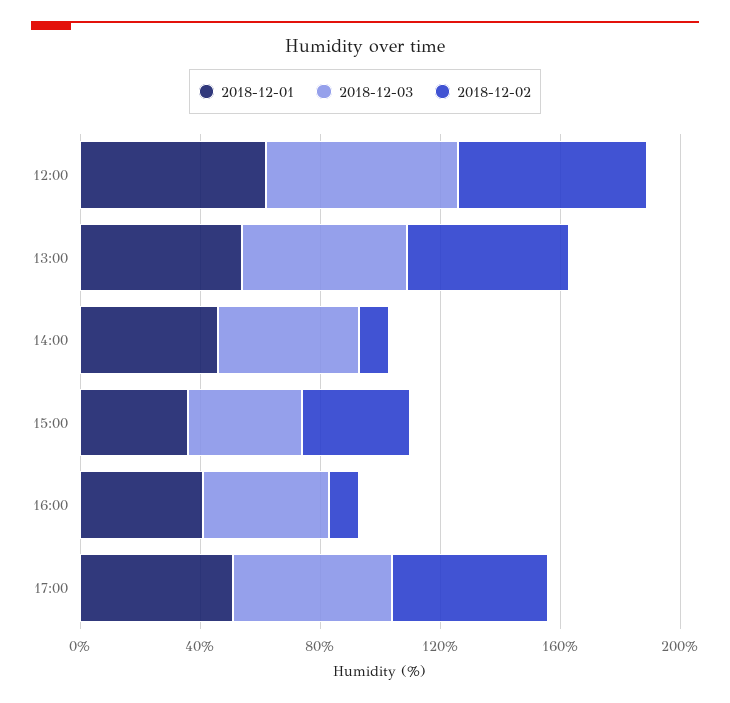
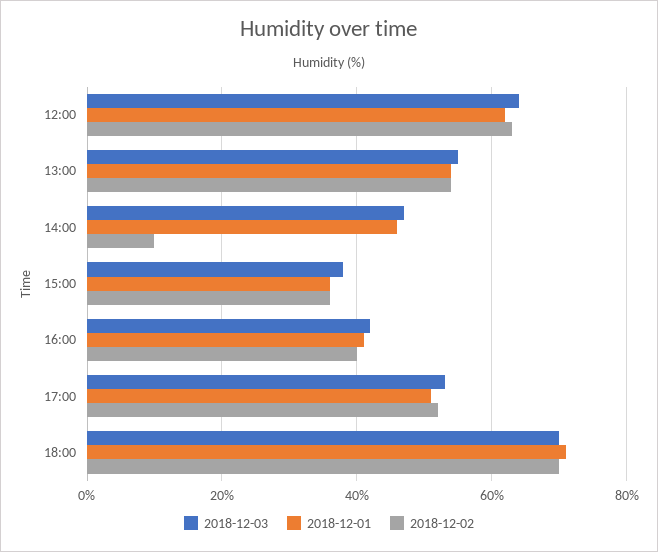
2018-12-02, 16:00: 10 -> 40
2018-12-03, 18:00: none -> 70
2018-12-01, 18:00: none -> 70
2018-12-02, 18:00: none -> 70

